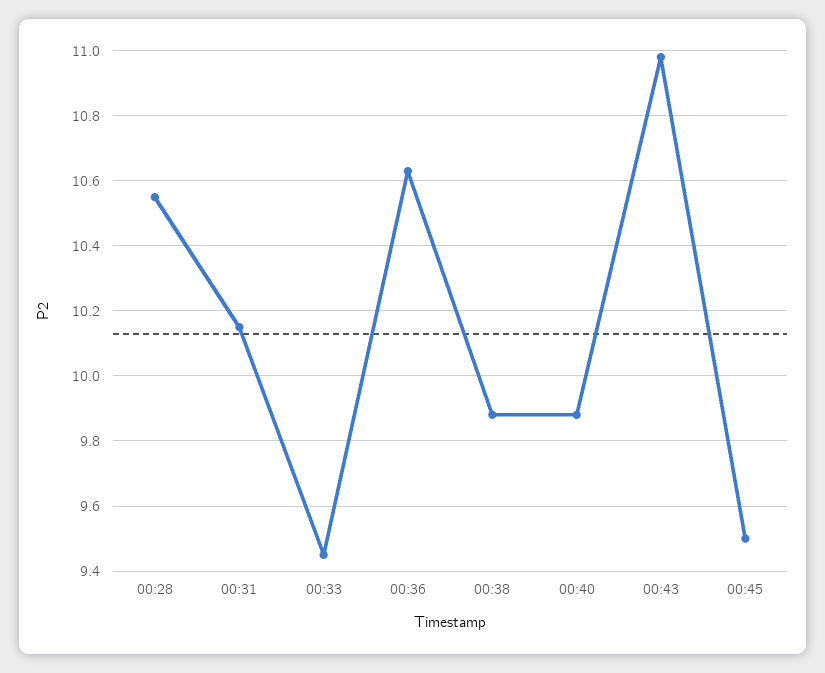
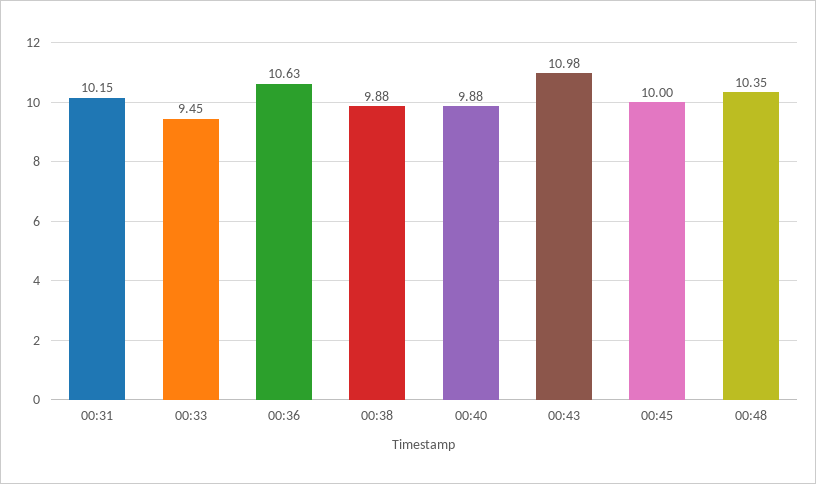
00:28: 10.55 -> none
00:45: 9.5 -> 10
00:48: none -> 10.35

